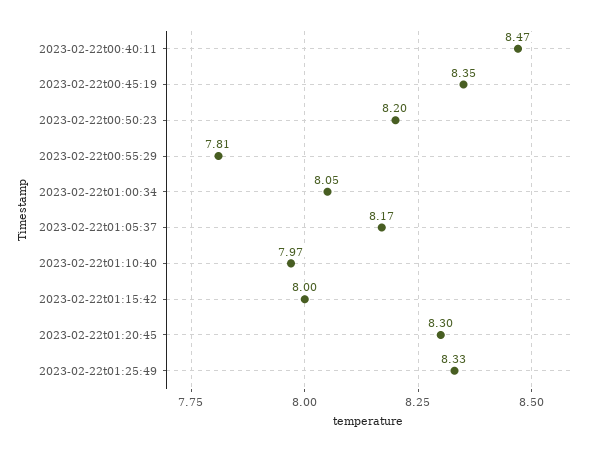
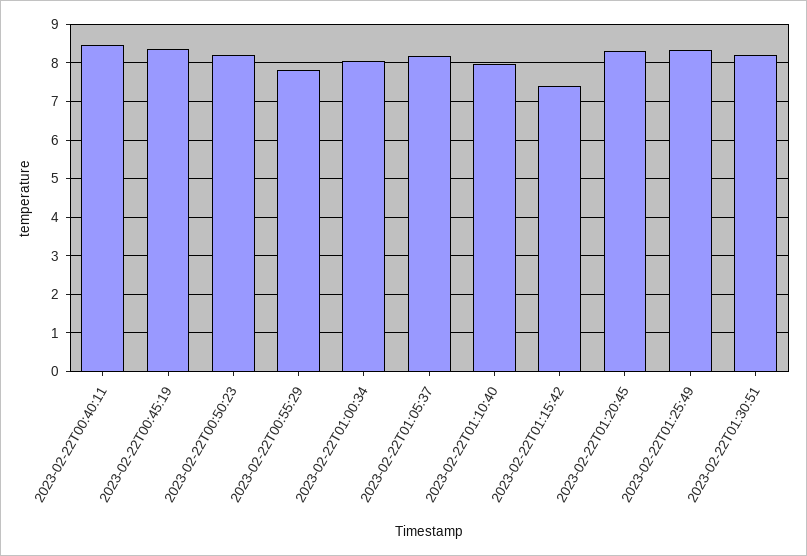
2023-02-22t01:15:42: 8 -> 7.4
2023-02-22T01:30:51: none -> 8.2

